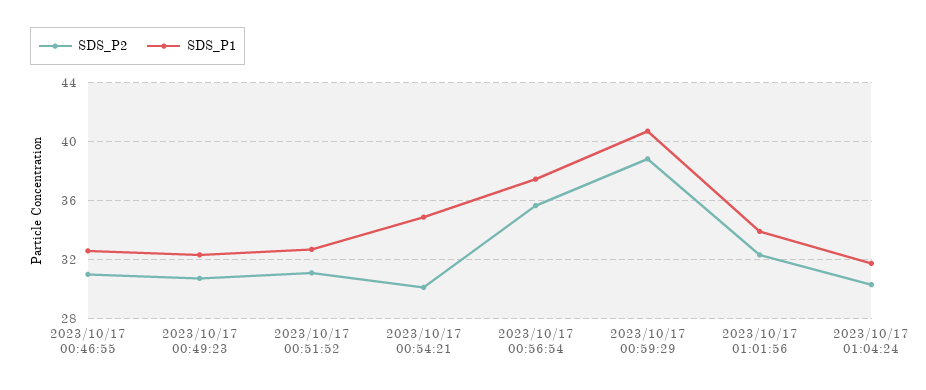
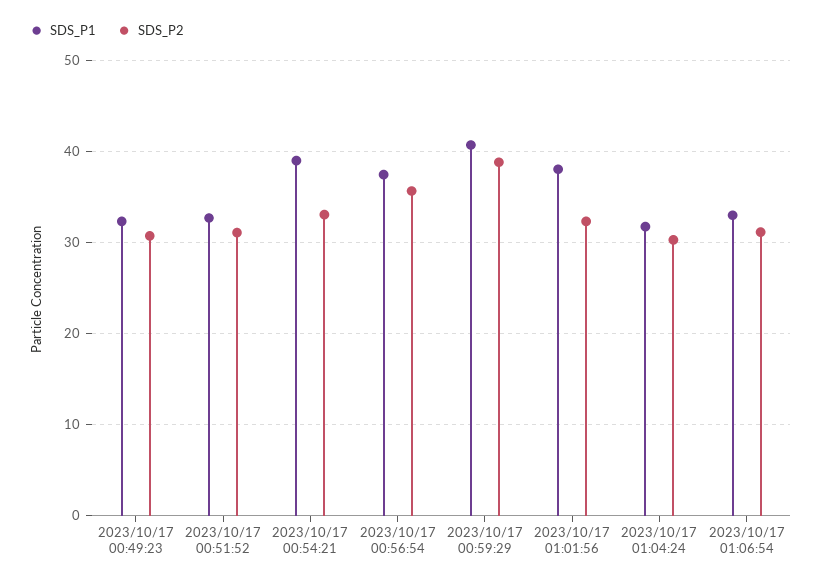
SDS_P2, 2023/10/17 00:46:55: 31 -> none
SDS_P1, 2023/10/17 00:46:55: 32.5 -> none
SDS_P2, 2023/10/17 00:54:21: 30 -> 33
SDS_P1, 2023/10/17 00:54:21: 35 -> 39
SDS_P1, 2023/10/17 01:01:56: 34 -> 38
SDS_P1, 2023/10/17 01:06:54: none -> 33
SDS_P2, 2023/10/17 01:06:54: none -> 31

